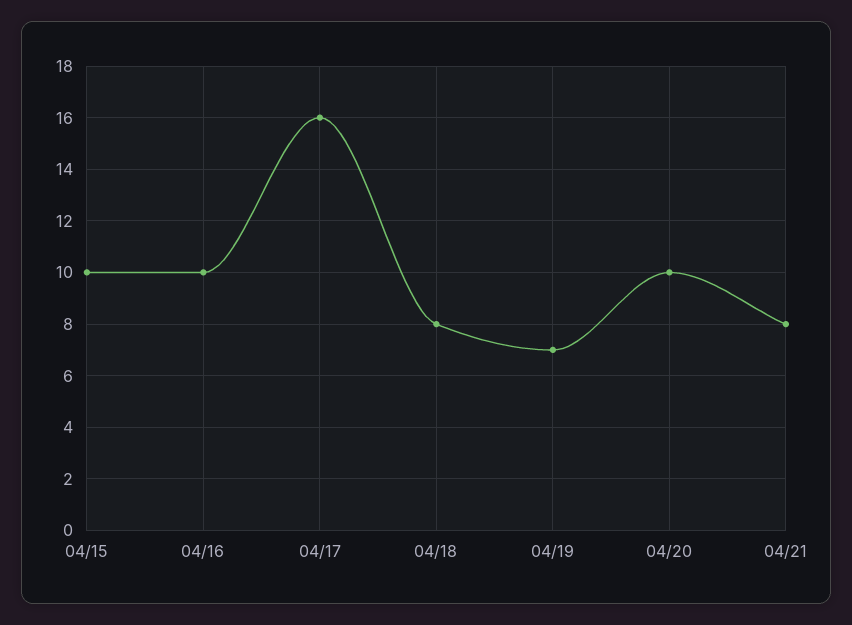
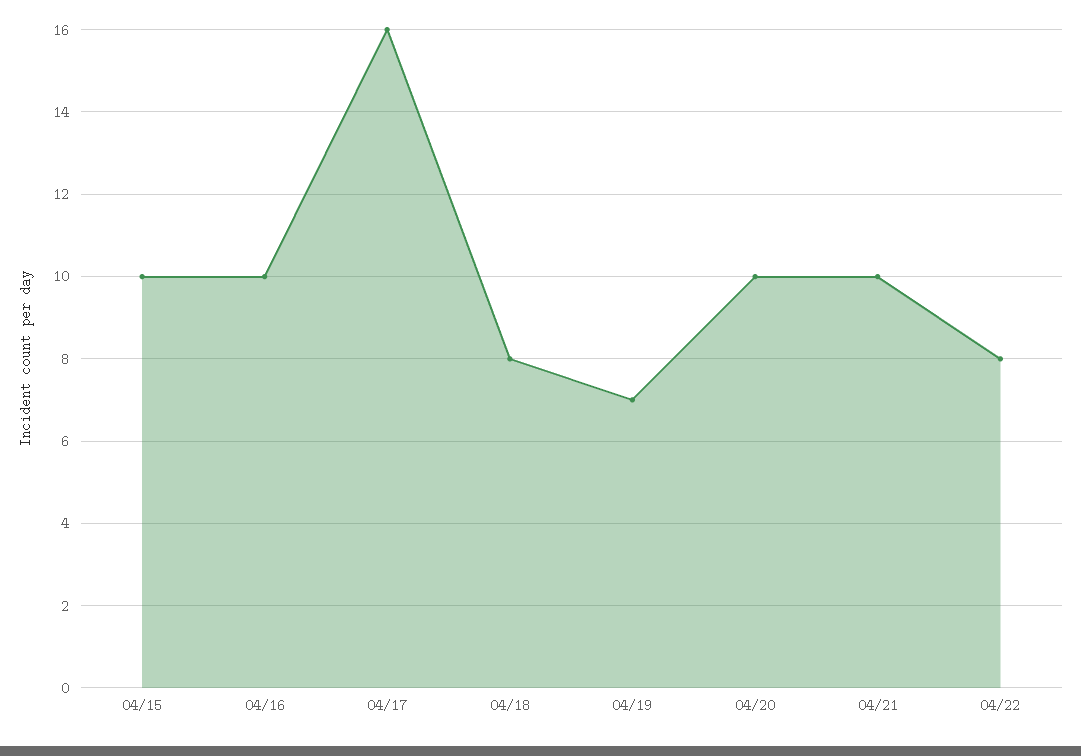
04/21: 8 -> 10
04/22: none -> 8

